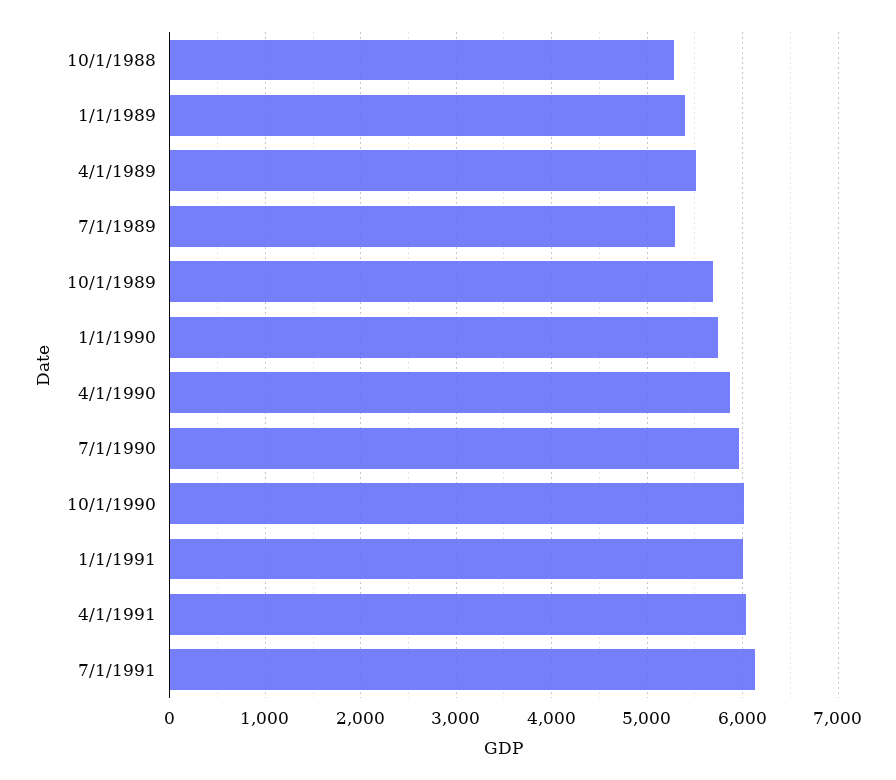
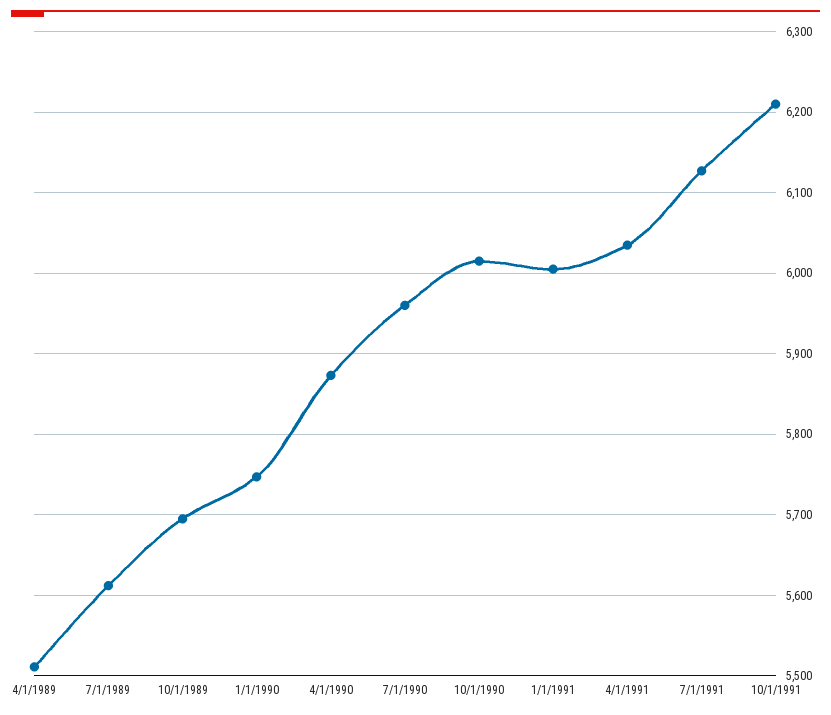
10/1/1988: 5300 -> none
1/1/1989: 5400 -> none
7/1/1989: 5300 -> 5610
10/1/1991: none -> 6210

